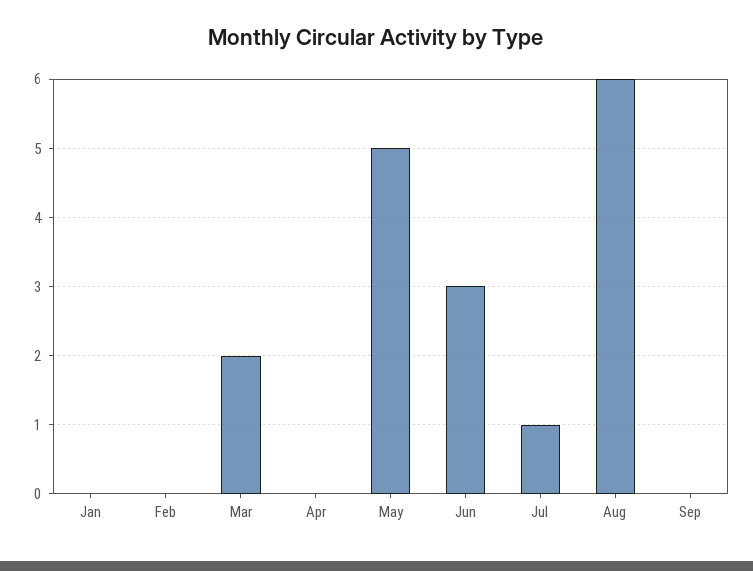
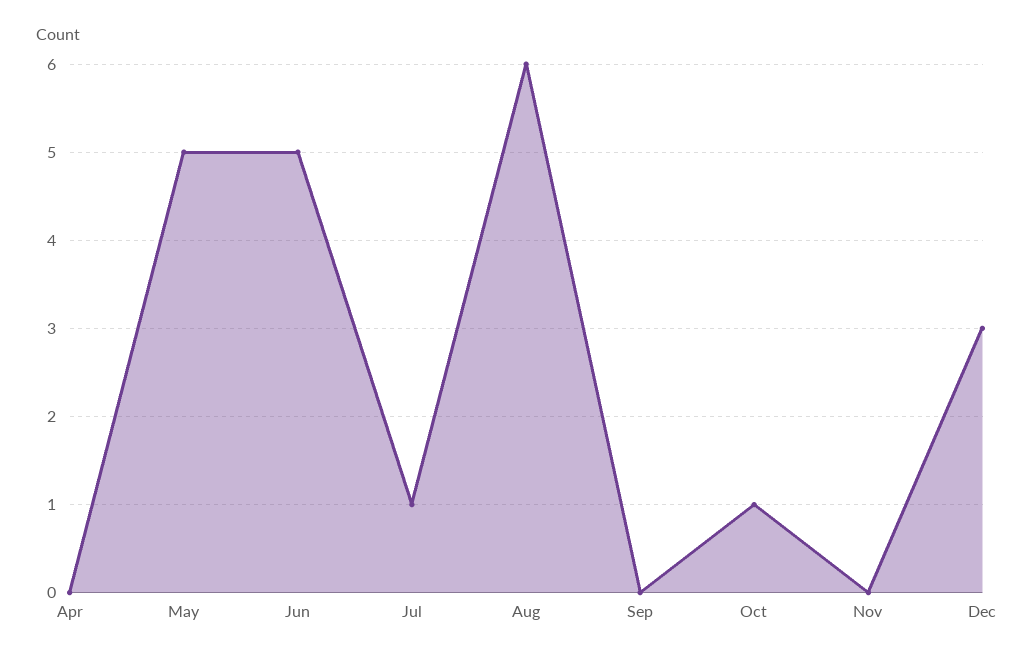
Jan: 0 -> none
Feb: 0 -> none
Mar: 2 -> none
Jun: 3 -> 5
Oct: none -> 1
Nov: none -> 0
Dec: none -> 3

